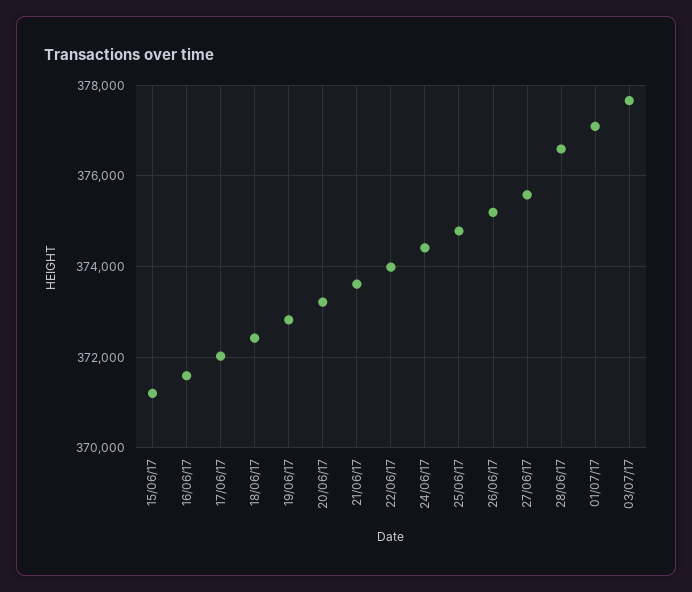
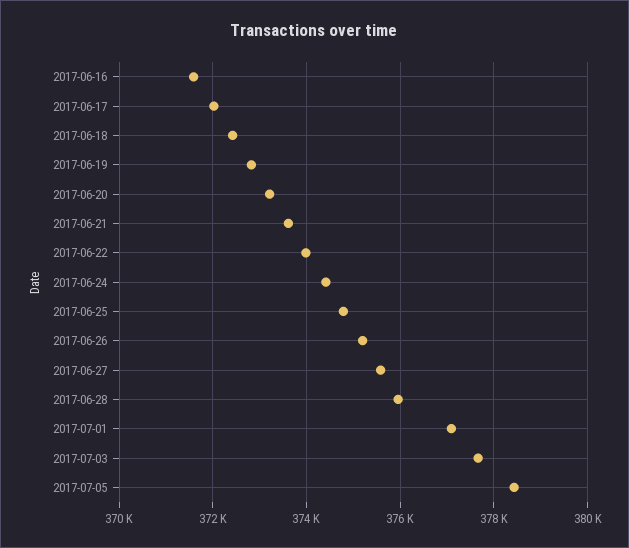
15/06/17: 371200 -> none
28/06/17: 376600 -> 376000
2017-07-05: none -> 378400

